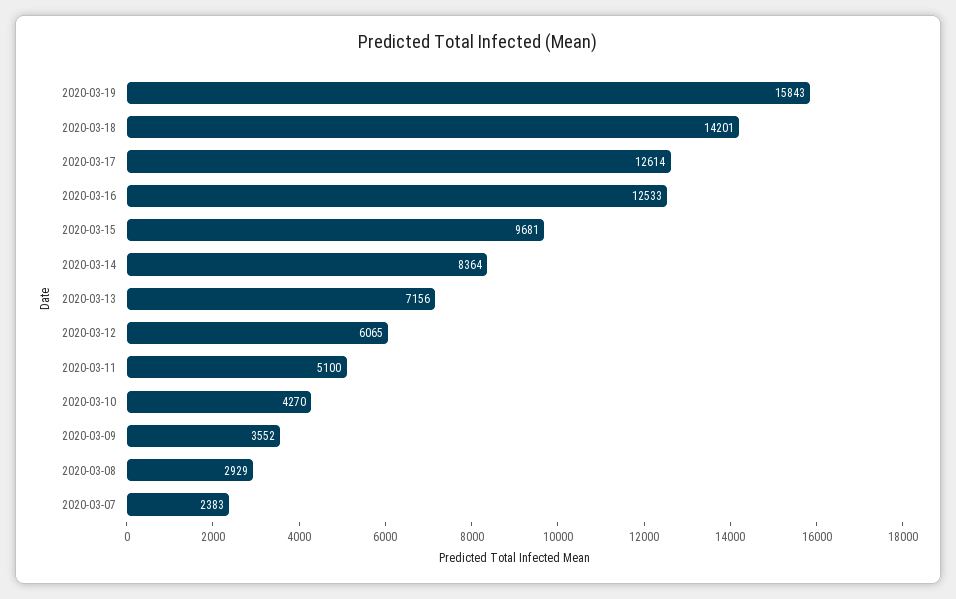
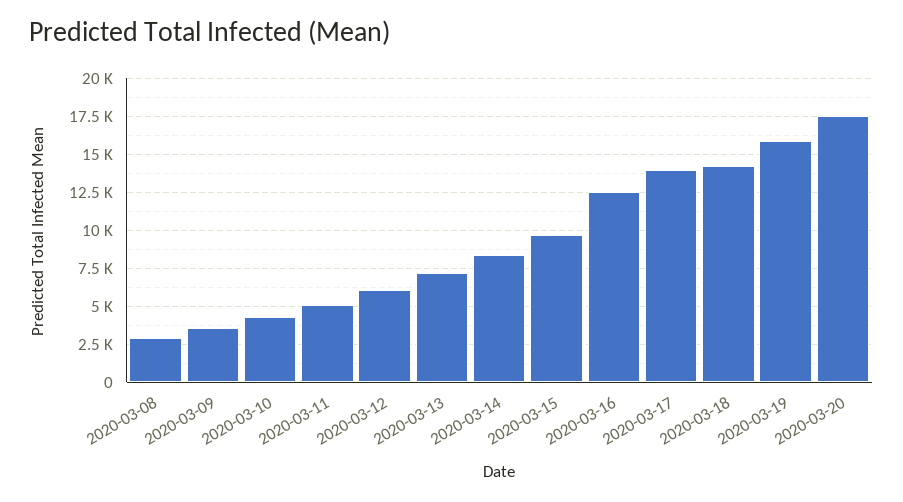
2020-03-17: 12614 -> 14000
2020-03-07: 2383 -> none
2020-03-20: none -> 17500

